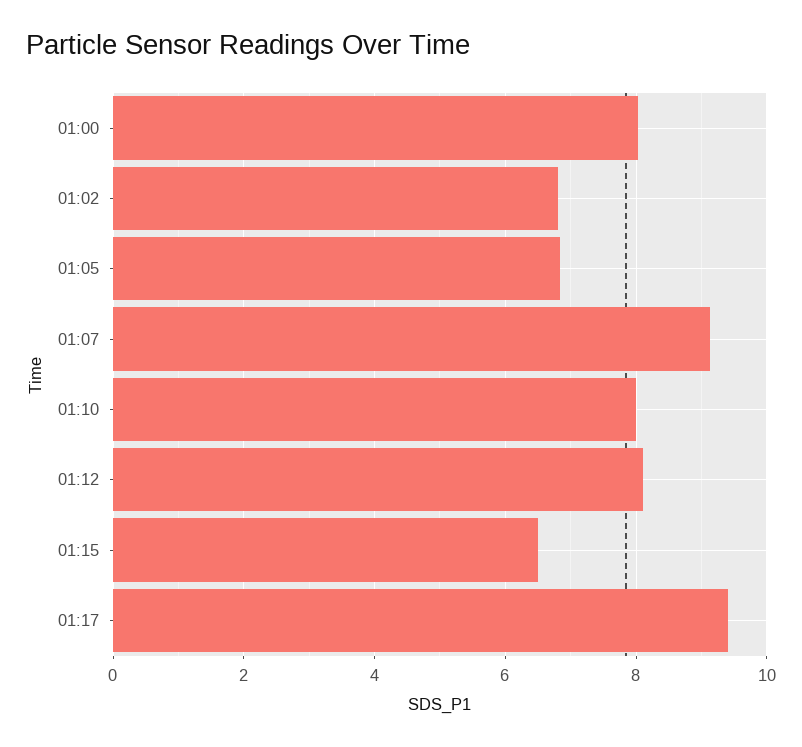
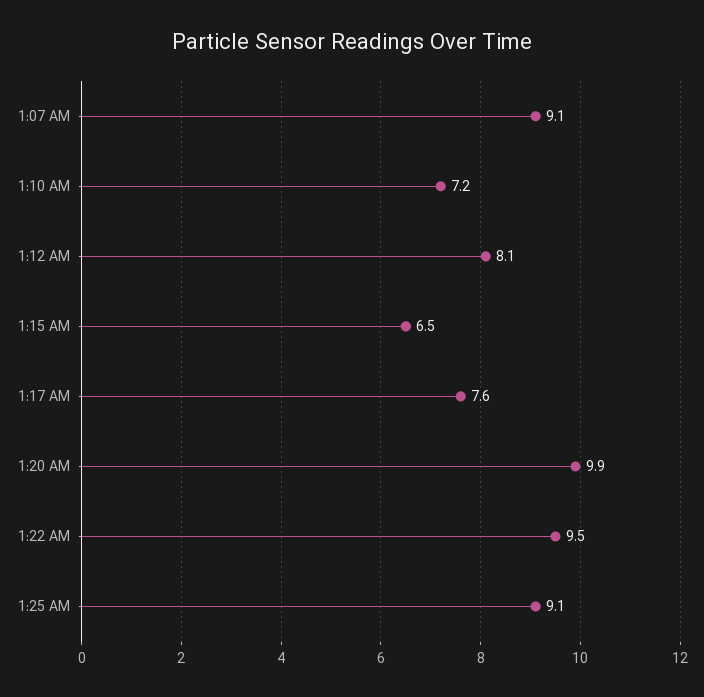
01:00: 8 -> none
01:02: 6.8 -> none
01:05: 6.8 -> none
01:10: 8 -> 7.2
01:17: 9.4 -> 7.6
1:20 AM: none -> 9.9
1:22 AM: none -> 9.5
1:25 AM: none -> 9.1

